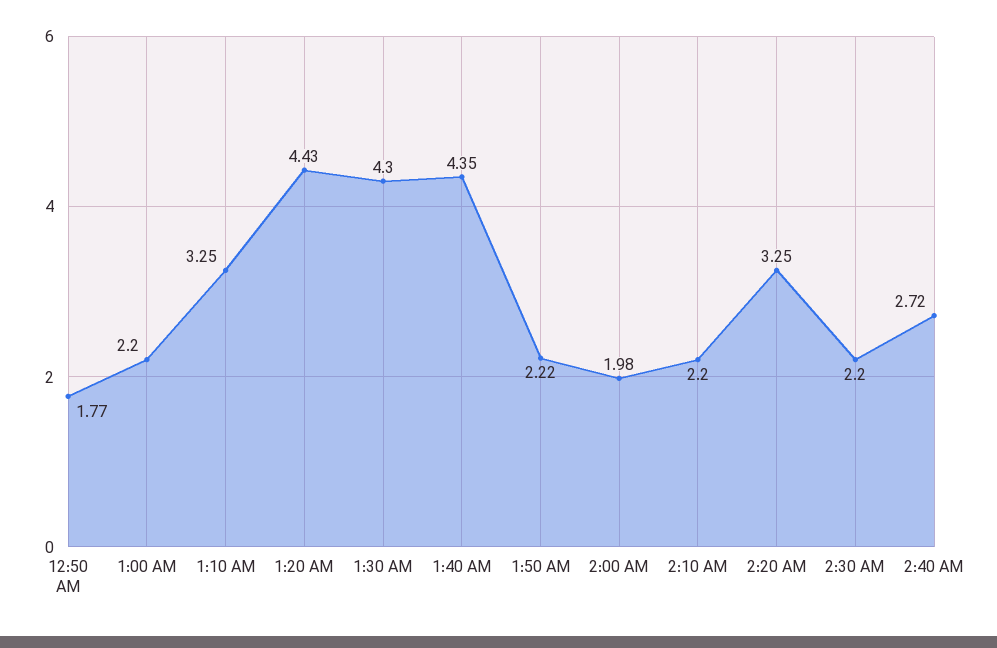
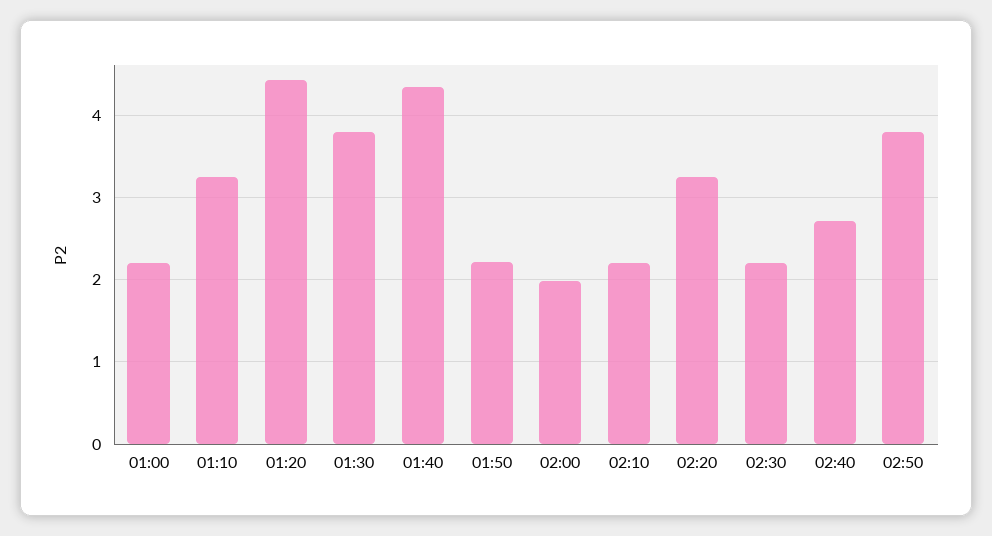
12:50 AM: 1.77 -> none
1:30 AM: 4.3 -> 3.8
02:50: none -> 3.8

